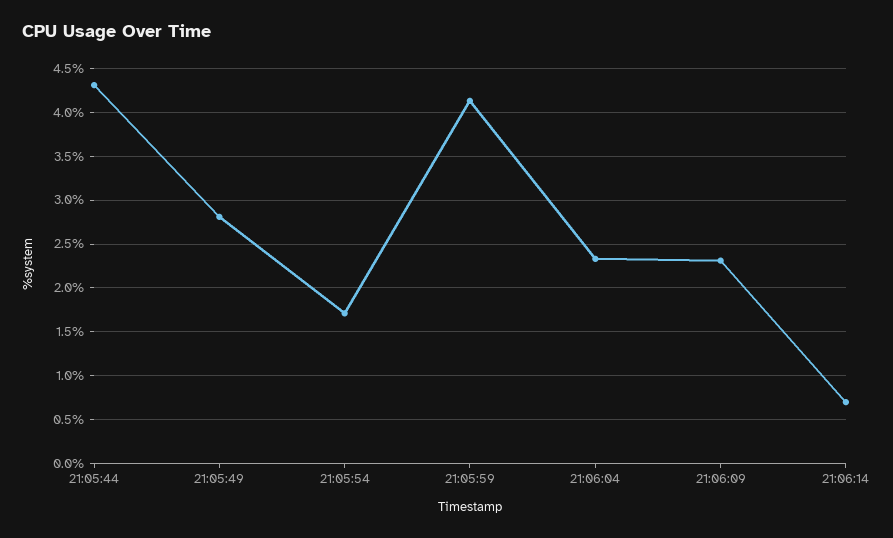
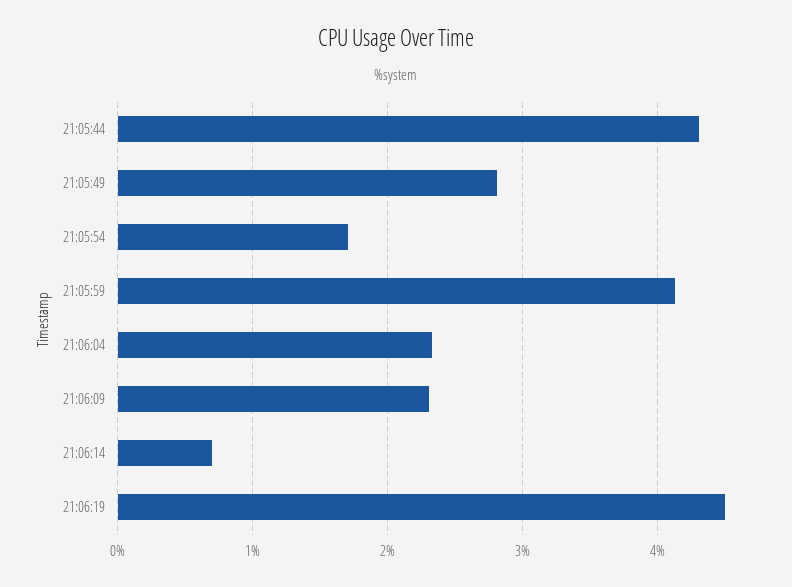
21:06:19: none -> 4.5

